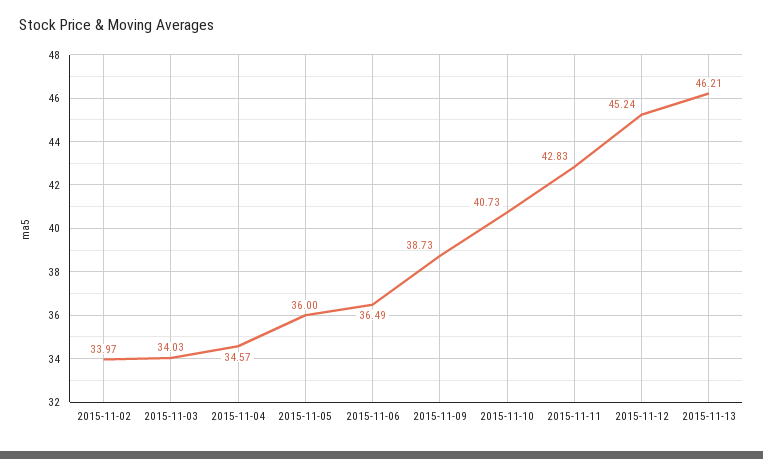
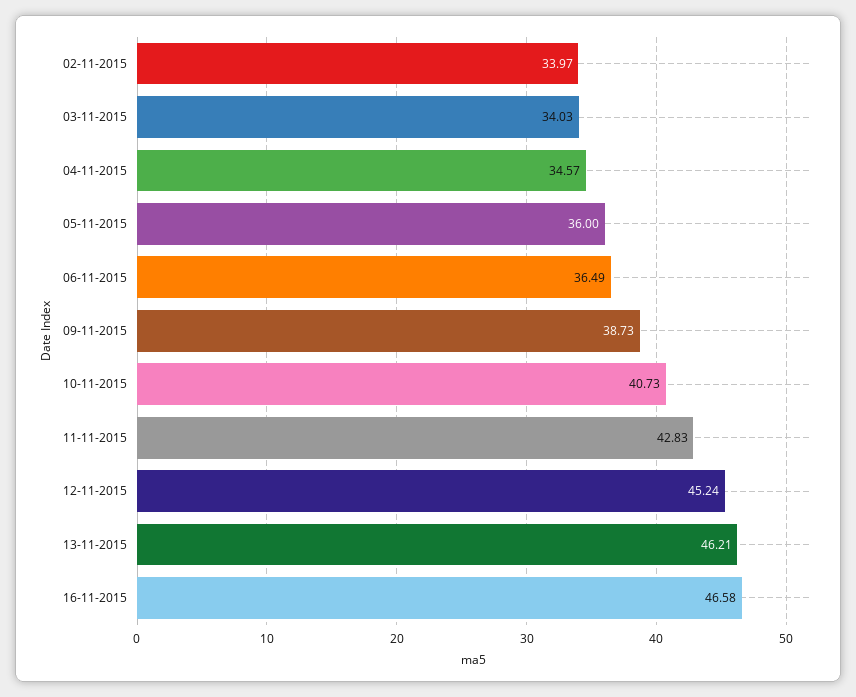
16-11-2015: none -> 46.58

